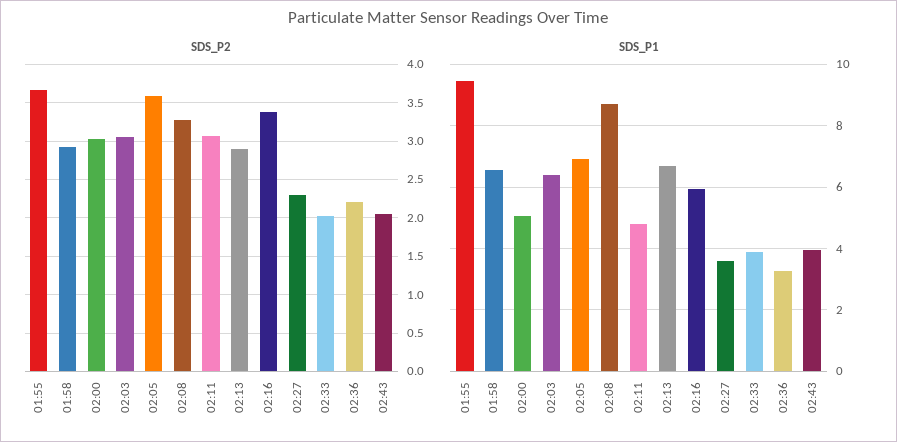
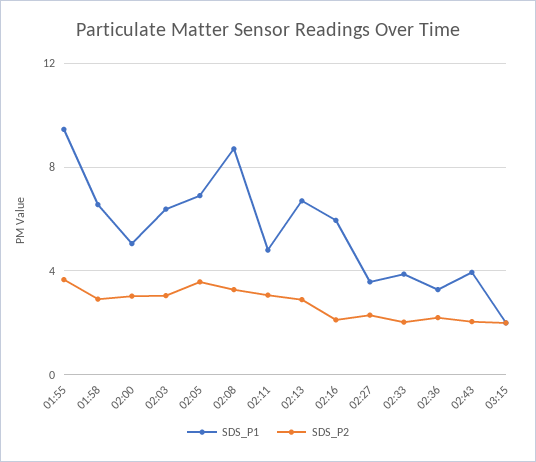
SDS_P2, 02:16: 3.4 -> 2
SDS_P1, 03:15: none -> 2
SDS_P2, 03:15: none -> 2

